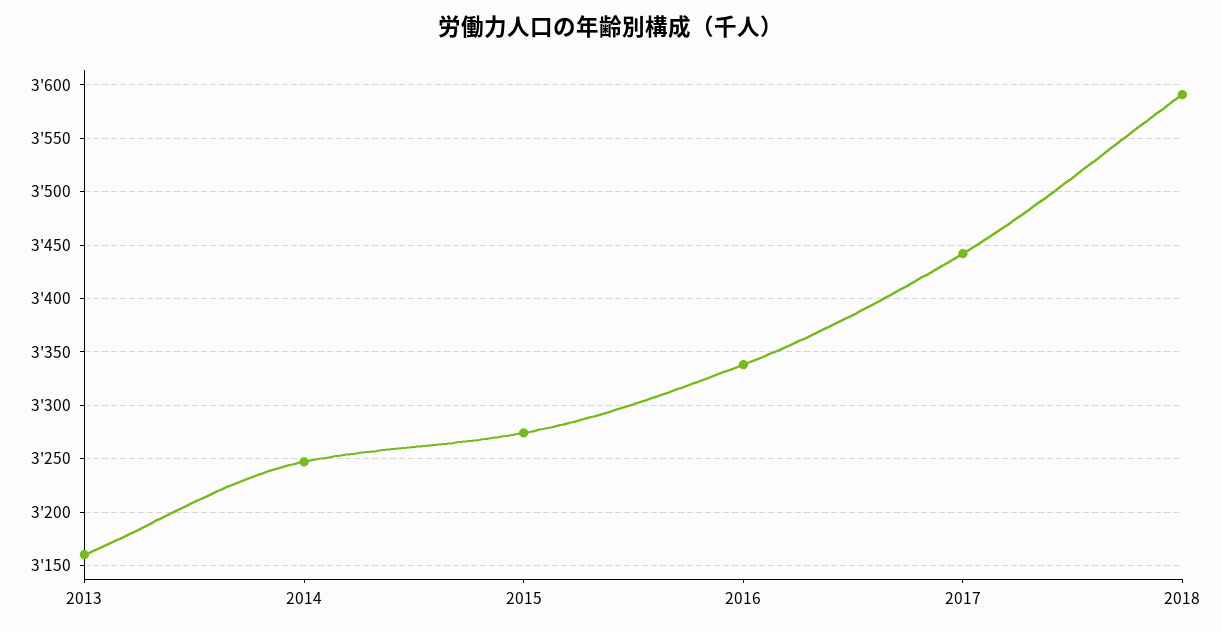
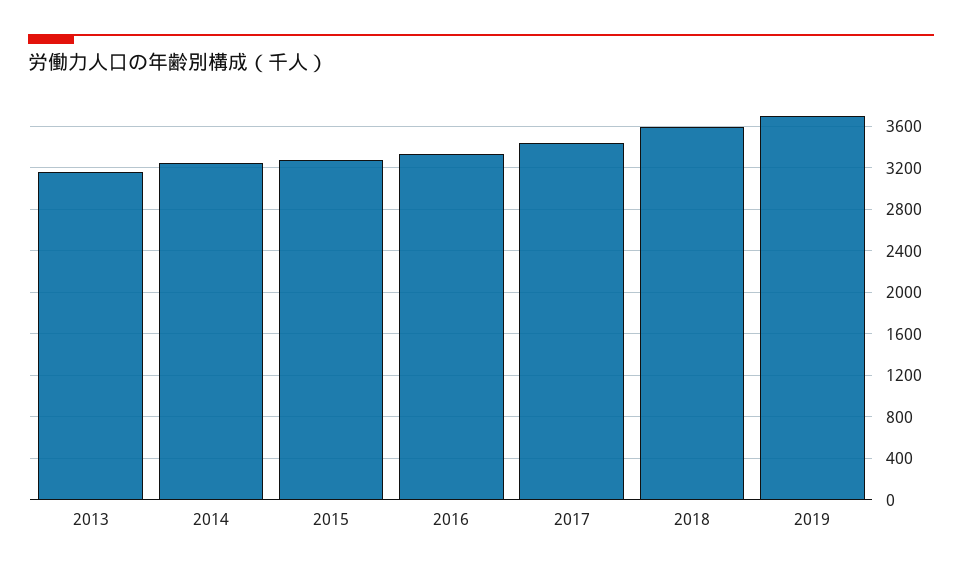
2019: none -> 3700

